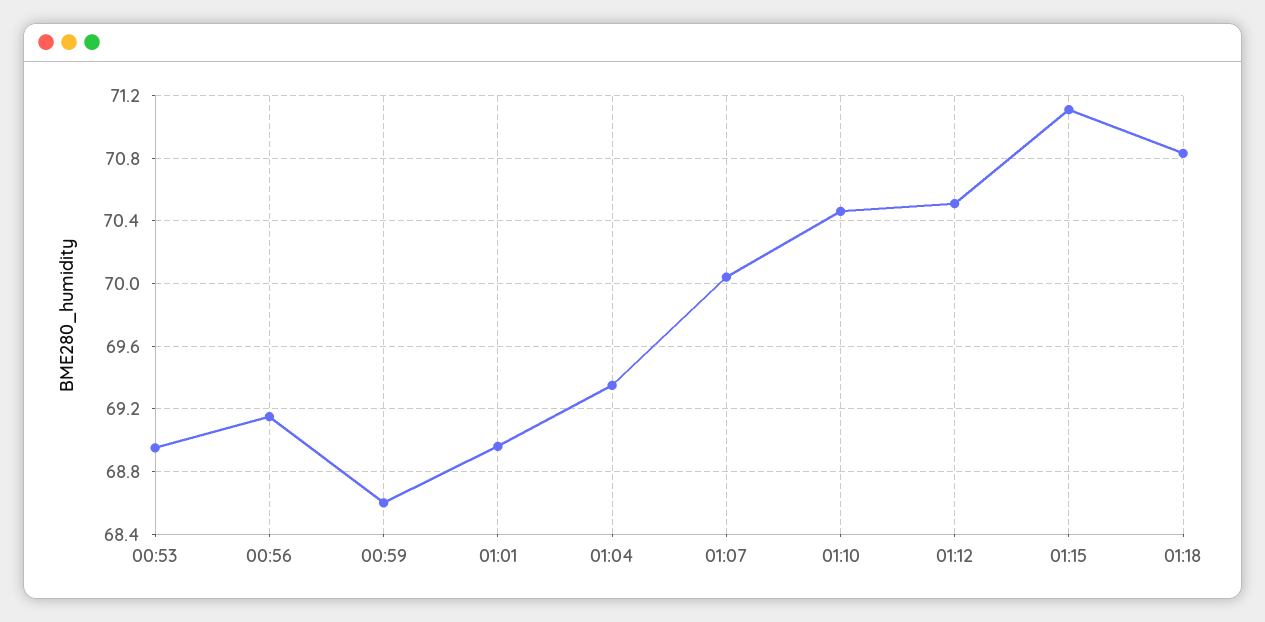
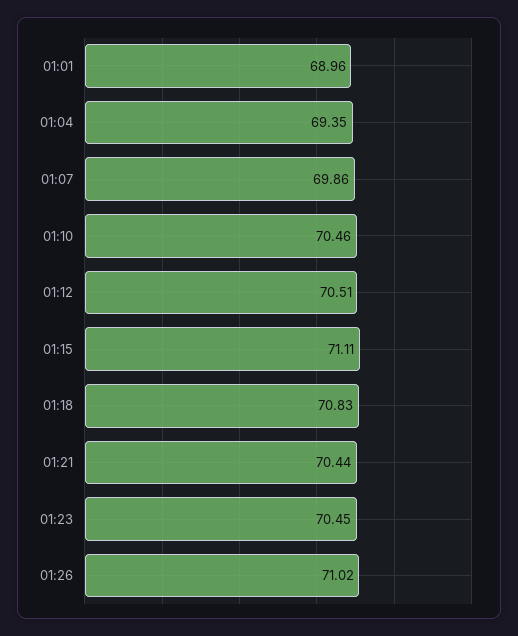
00:53: 68.95 -> none
00:56: 69.15 -> none
00:59: 68.6 -> none
01:07: 70.05 -> 69.86
01:21: none -> 70.44
01:23: none -> 70.45
01:26: none -> 71.02

